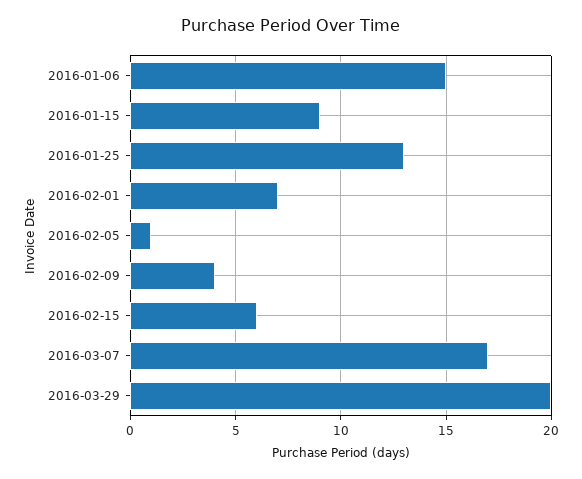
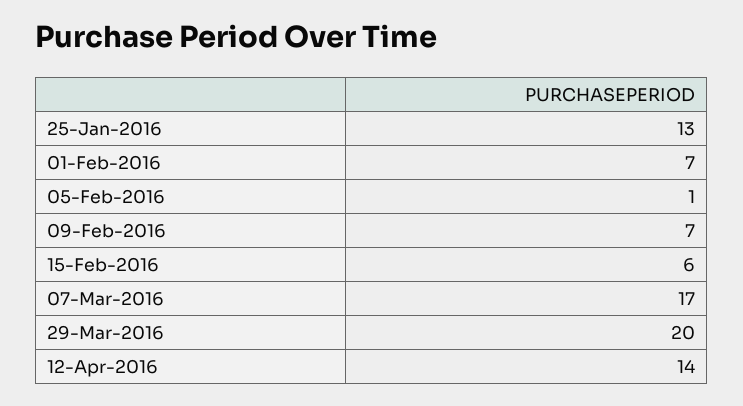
2016-01-06: 15 -> none
2016-01-15: 9 -> none
2016-02-09: 4 -> 7
12-Apr-2016: none -> 14

